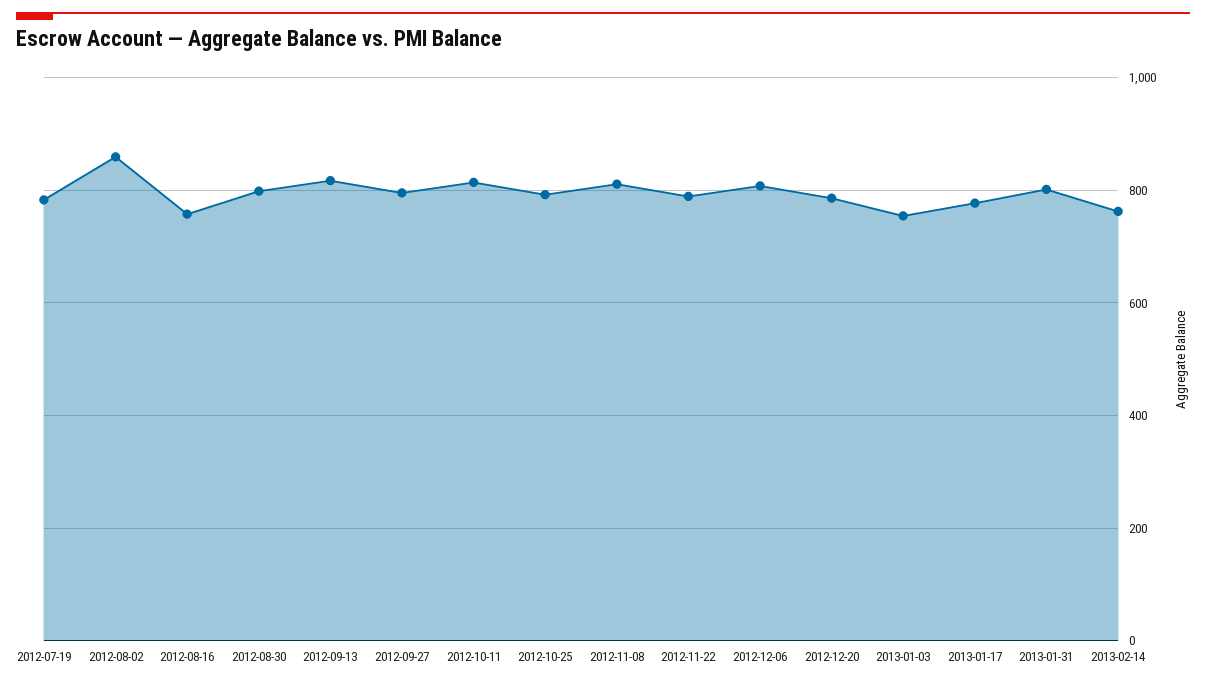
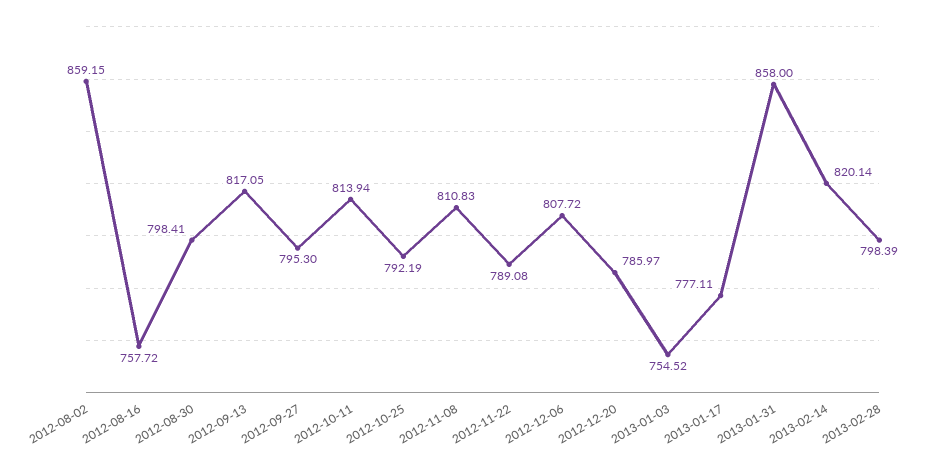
2012-07-19: 780 -> none
2013-01-31: 800 -> 858
2013-02-14: 760 -> 820.14
2013-02-28: none -> 798.39

